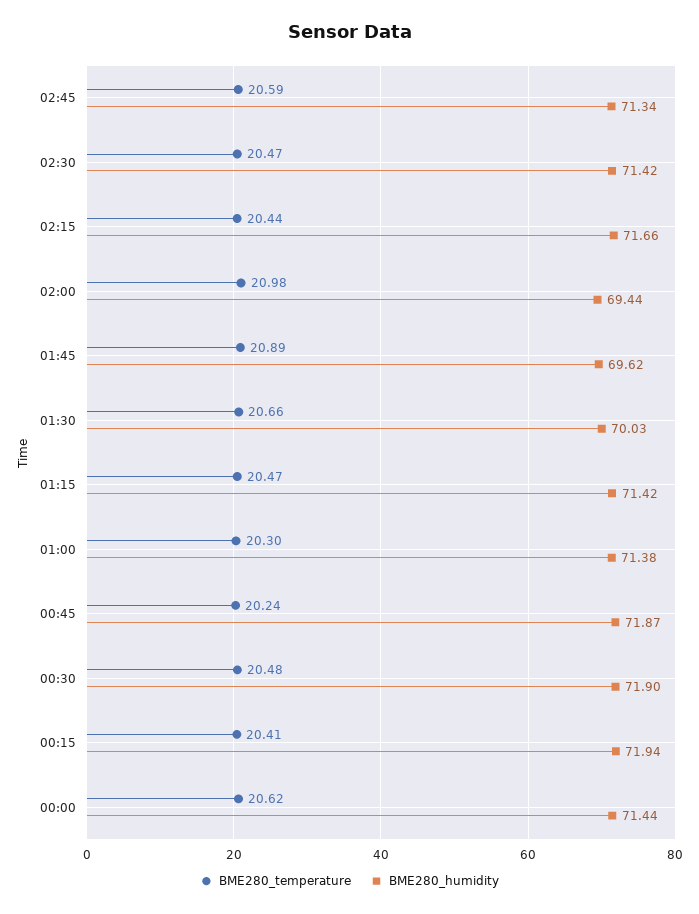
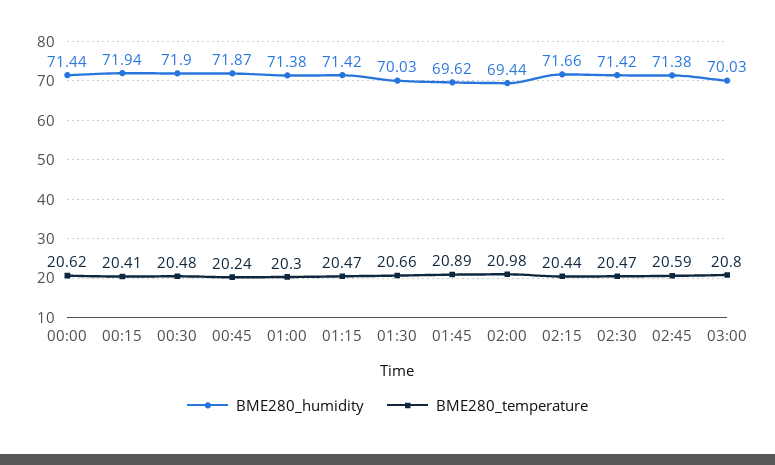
BME280_humidity, 02:45: 71.34 -> 71.38
BME280_humidity, 03:00: none -> 70.03
BME280_temperature, 03:00: none -> 20.8

